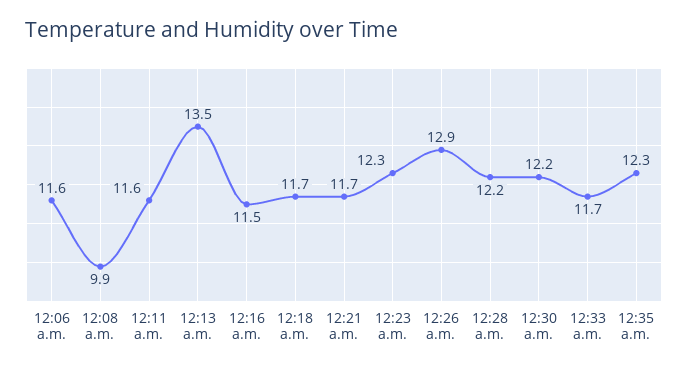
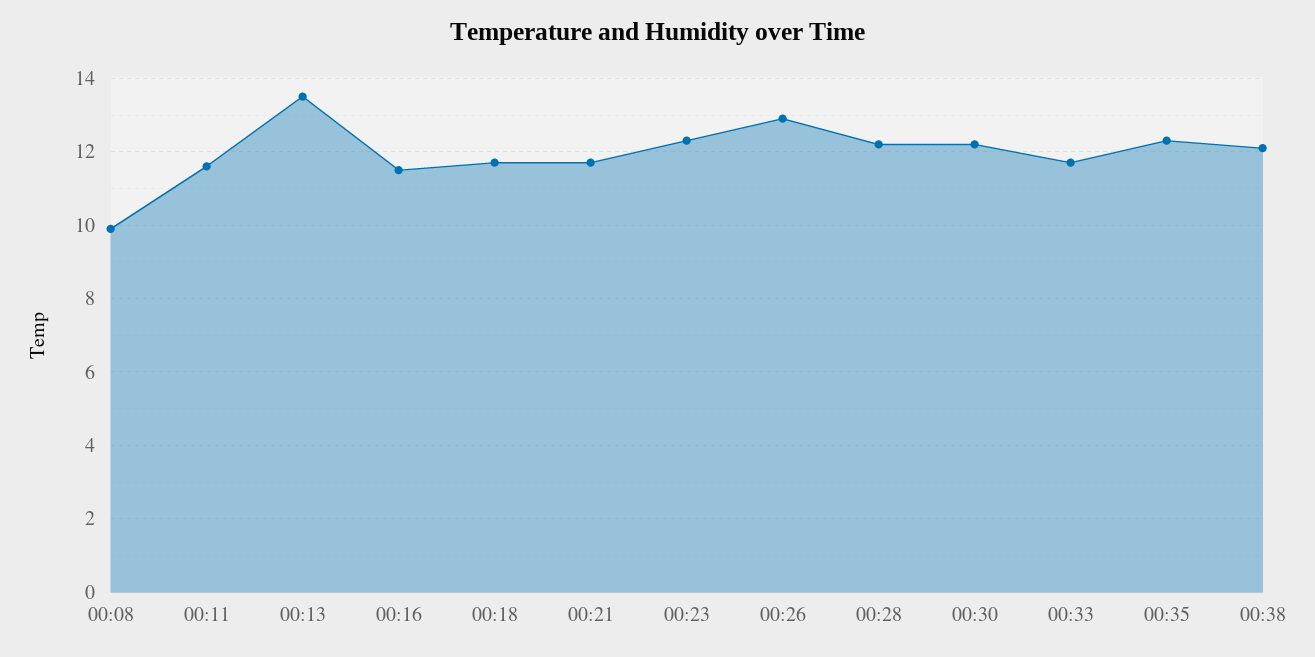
12:06 a.m.: 11.6 -> none
00:38: none -> 12

